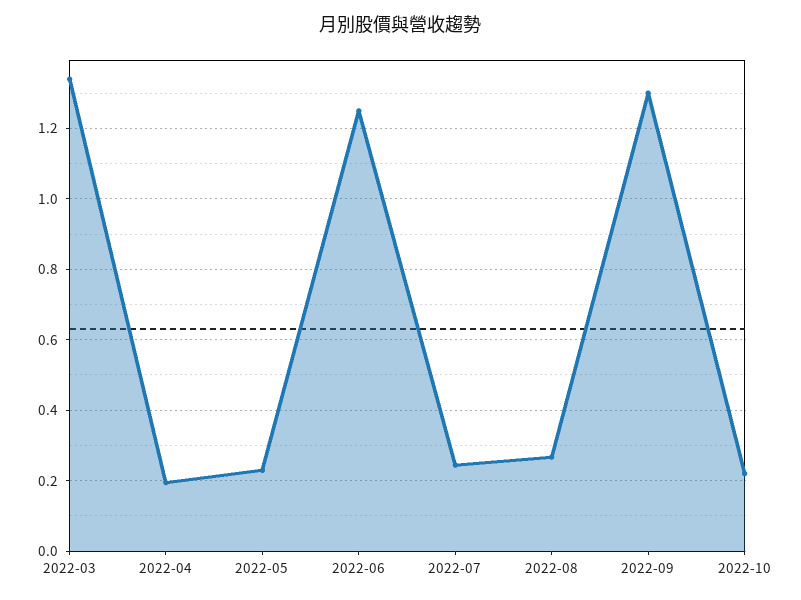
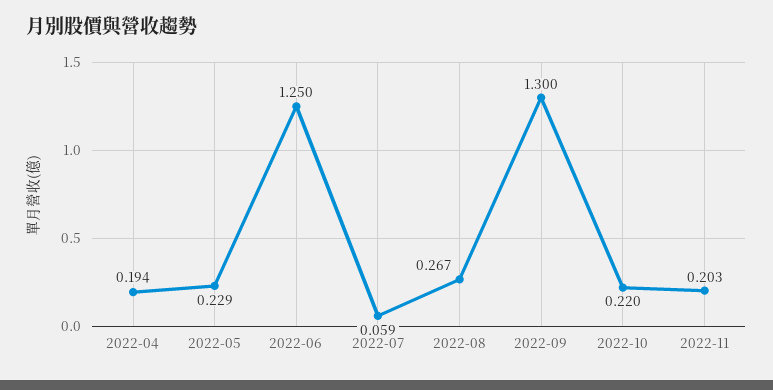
2022-03: 1.34 -> none
2022-07: 0.24 -> 0.059
2022-11: none -> 0.203

